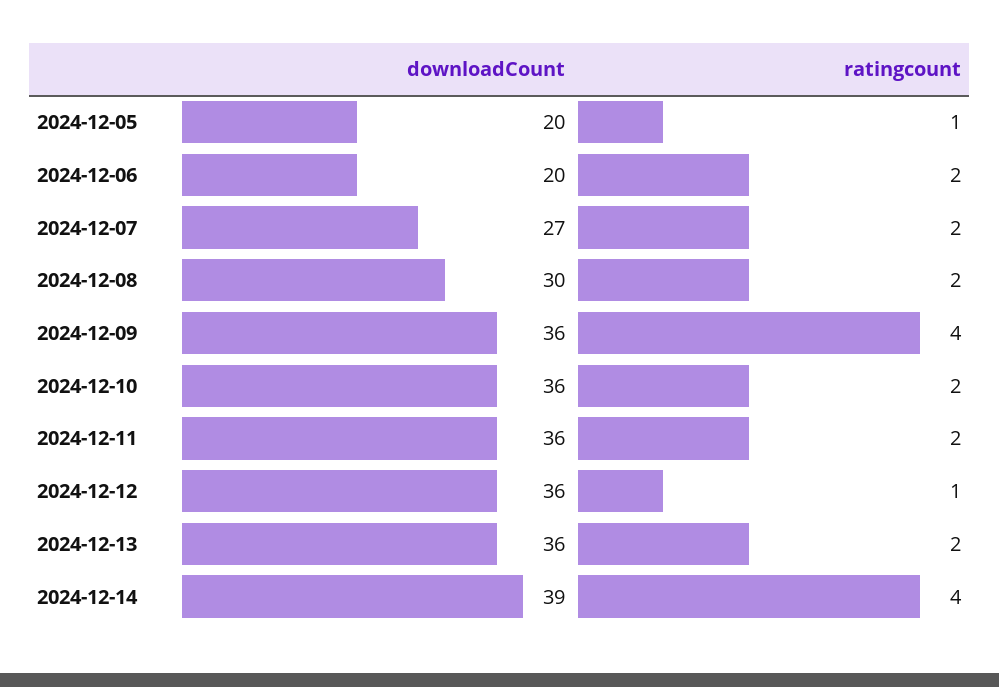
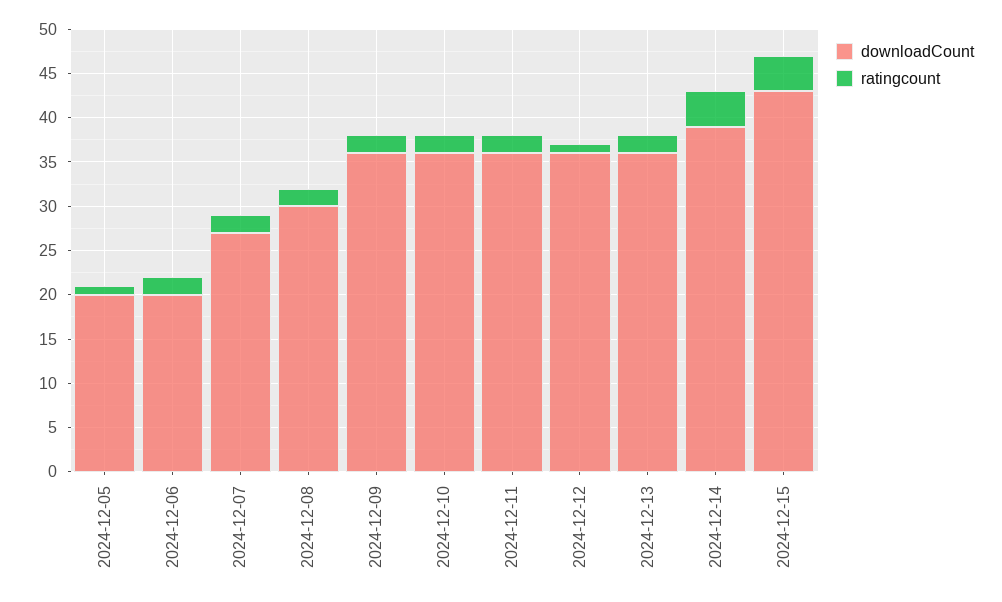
ratingcount, 2024-12-09: 4 -> 2
downloadCount, 2024-12-15: none -> 43
ratingcount, 2024-12-15: none -> 4

